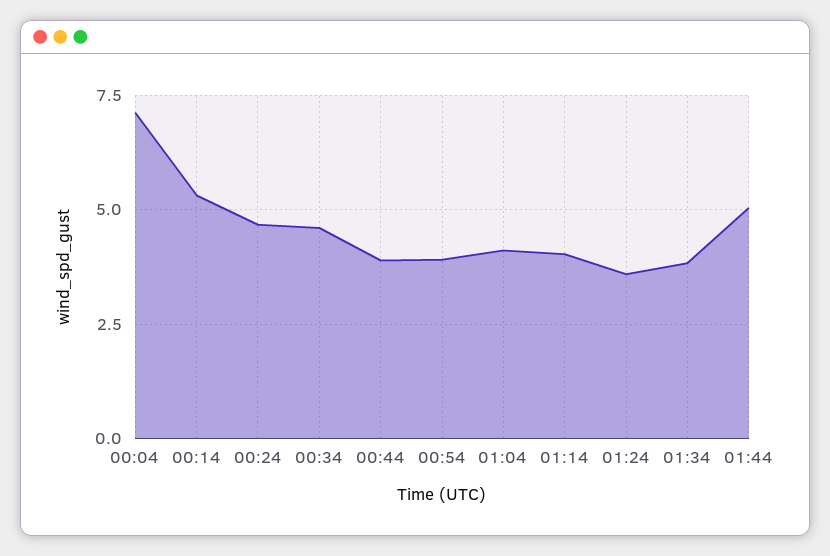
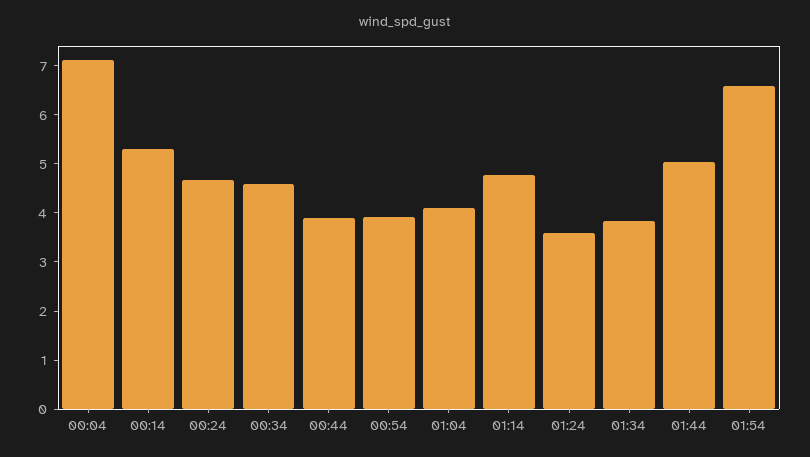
01:14: 4 -> 4.8
01:54: none -> 6.6

